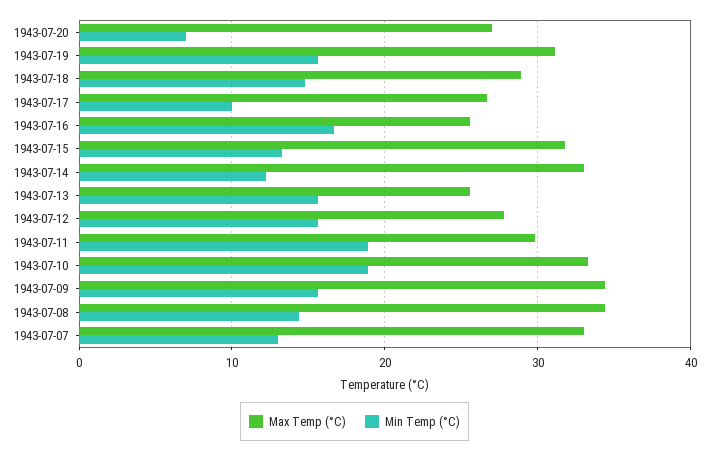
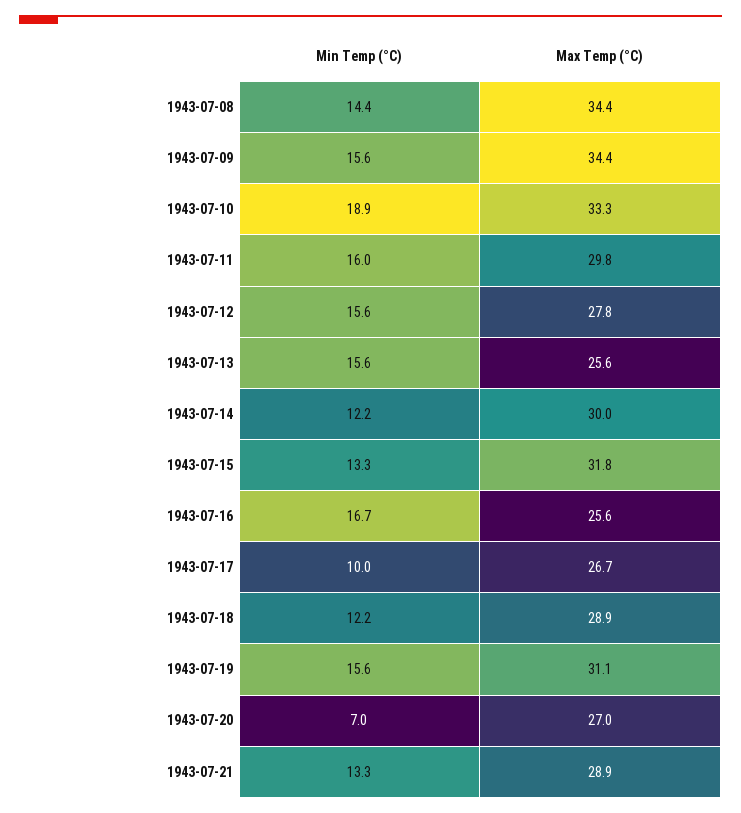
Min Temp (°C), 1943-07-18: 15 -> 12.2
Max Temp (°C), 1943-07-14: 33 -> 30
Min Temp (°C), 1943-07-11: 19 -> 16
Max Temp (°C), 1943-07-07: 33 -> none
Min Temp (°C), 1943-07-07: 13 -> none
Min Temp (°C), 1943-07-21: none -> 13.3
Max Temp (°C), 1943-07-21: none -> 28.9

